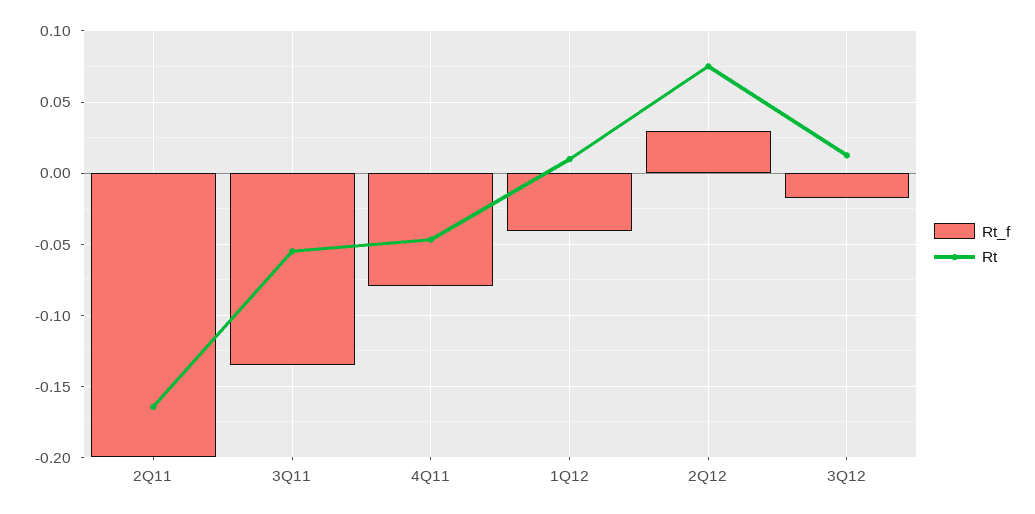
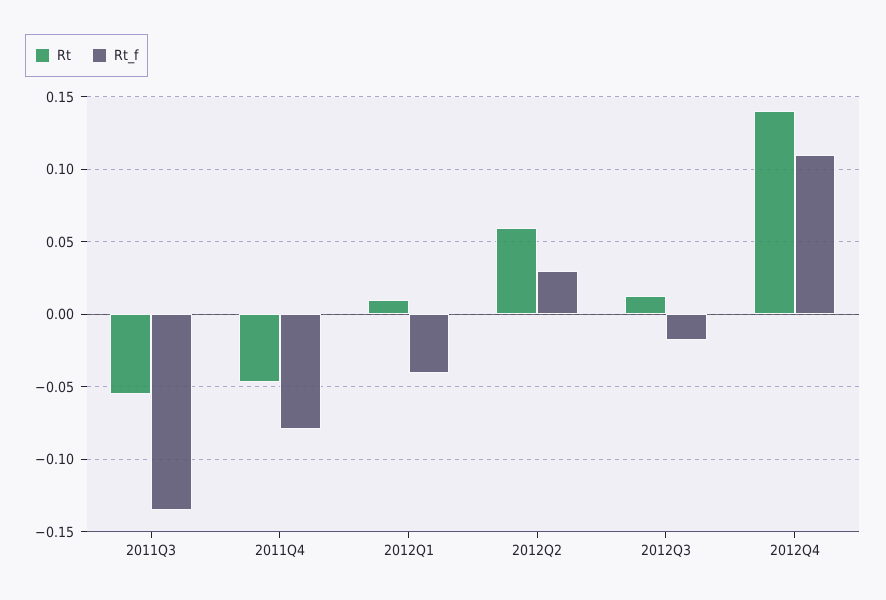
Rt_f, 2Q11: -0.2 -> none
Rt, 2Q11: -0.165 -> none
Rt, 2Q12: 0.075 -> 0.06
Rt, 2012Q4: none -> 0.14
Rt_f, 2012Q4: none -> 0.11

